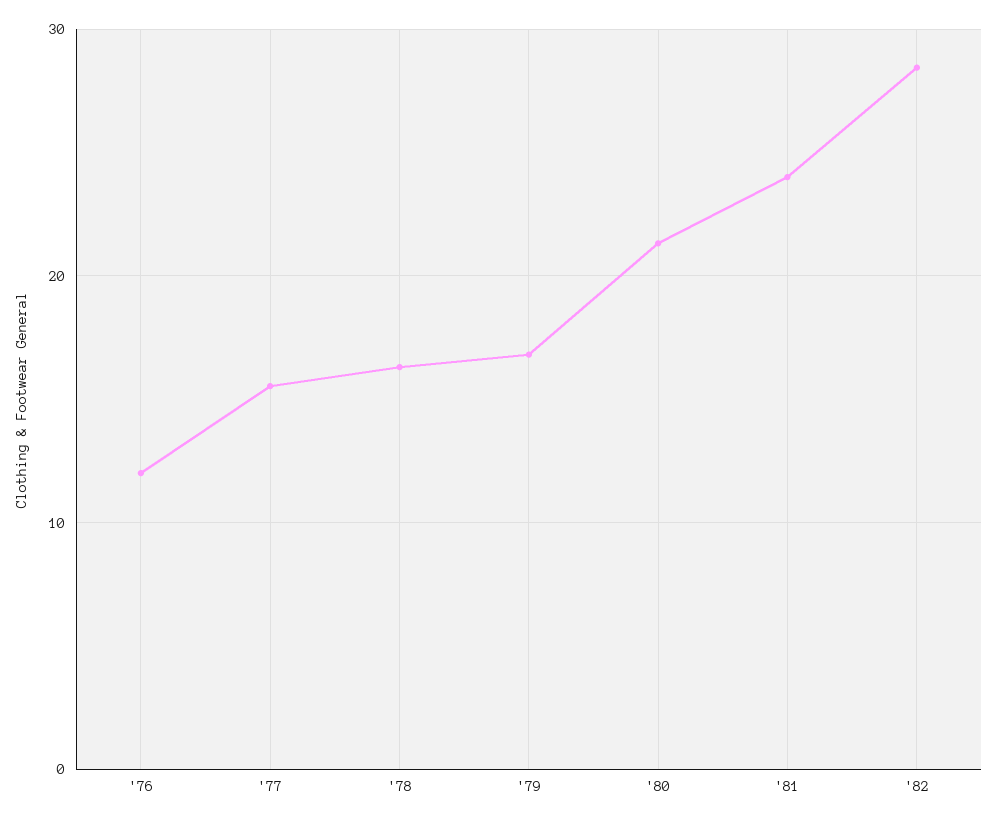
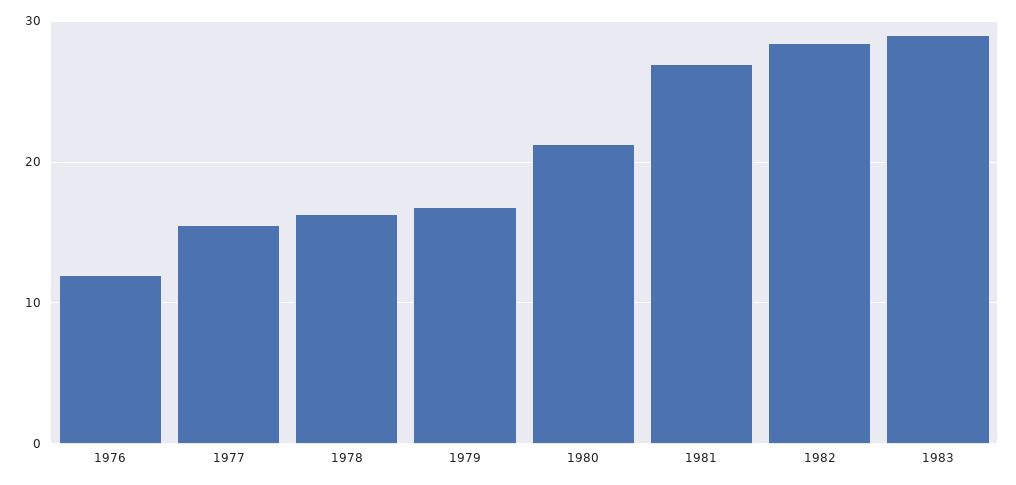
'81: 24 -> 27
1983: none -> 29

